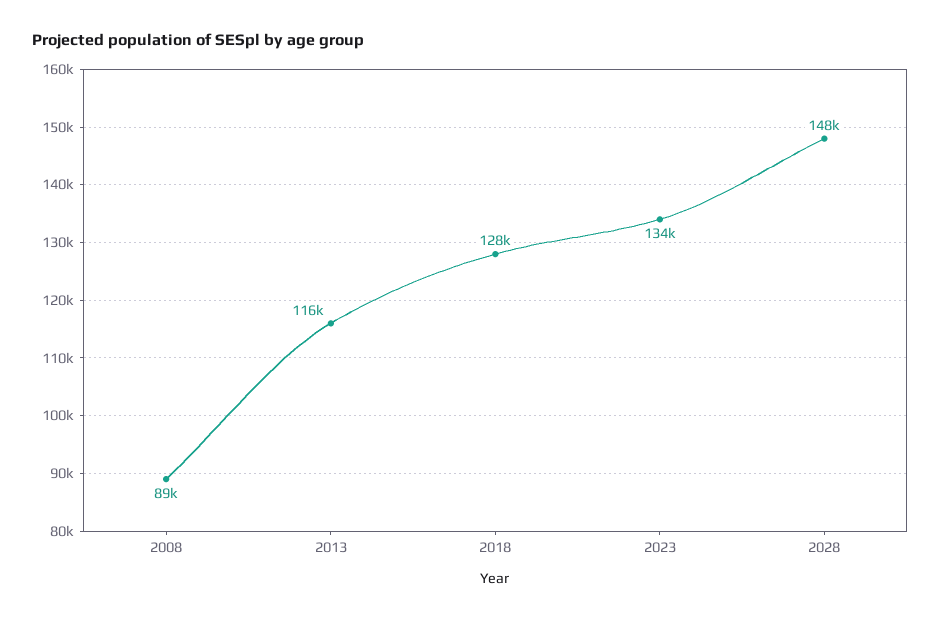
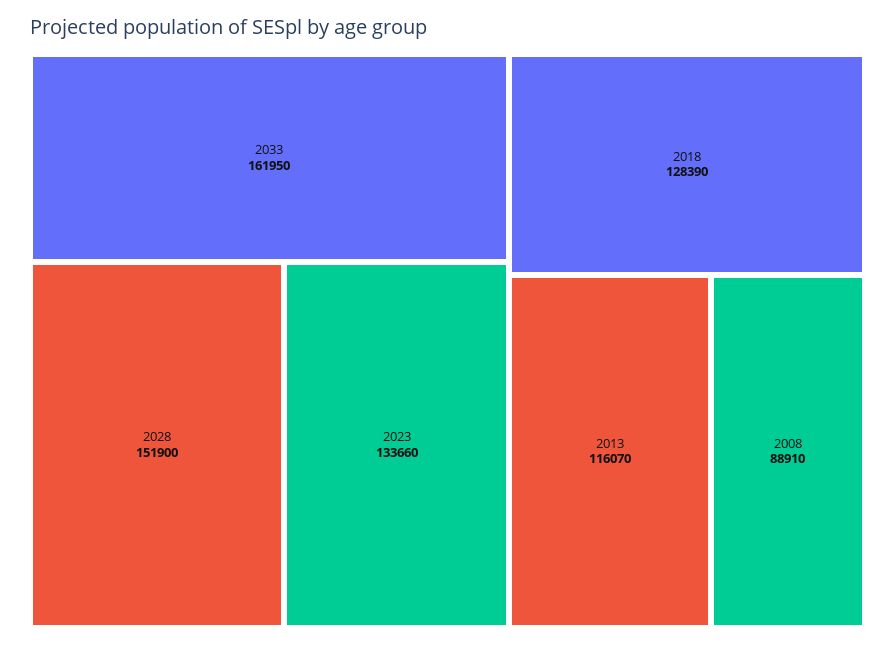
2028: 148000 -> 151900
2033: none -> 161950

